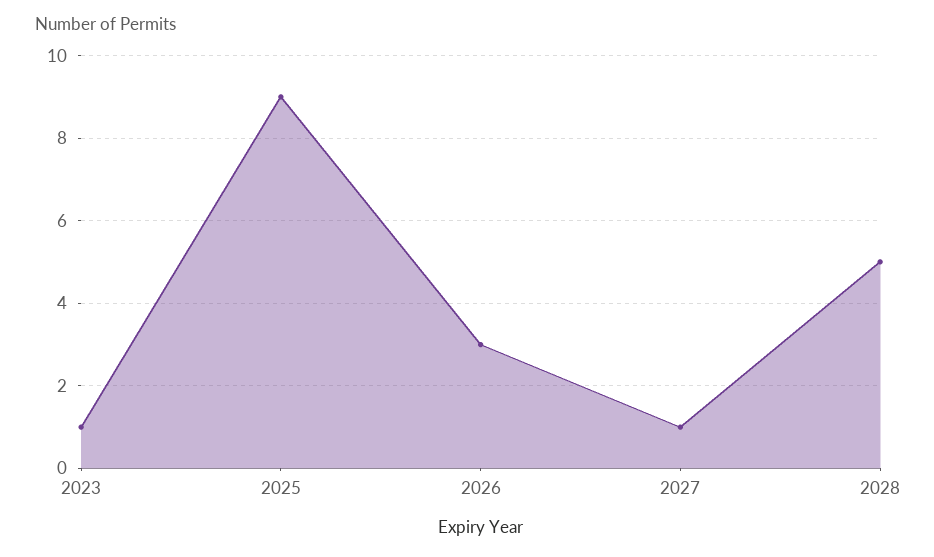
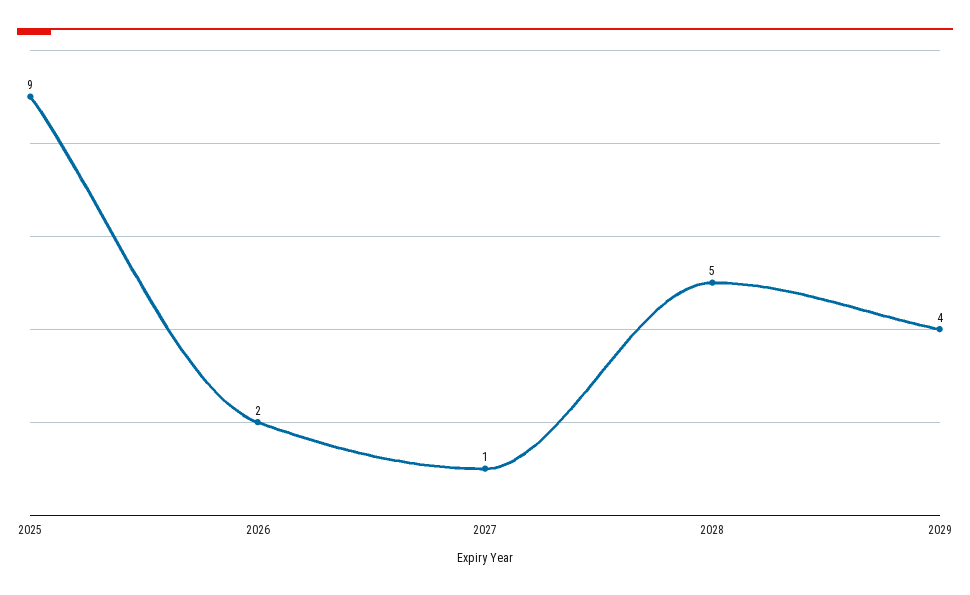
2023: 1 -> none
2026: 3 -> 2
2029: none -> 4

